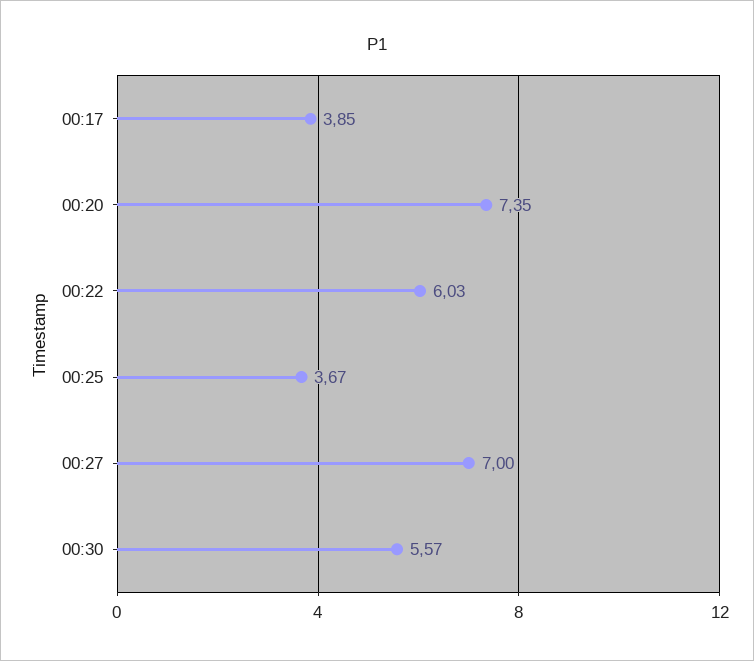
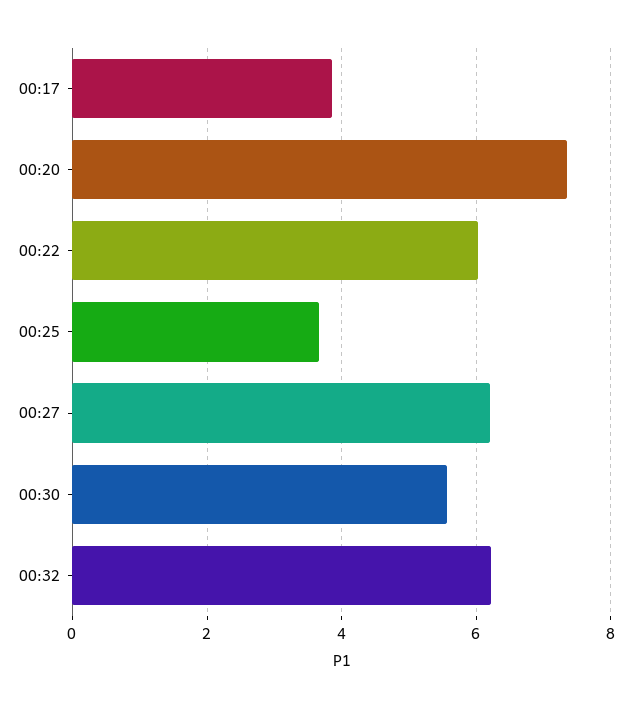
00:27: 7 -> 6.2
00:32: none -> 6.2

